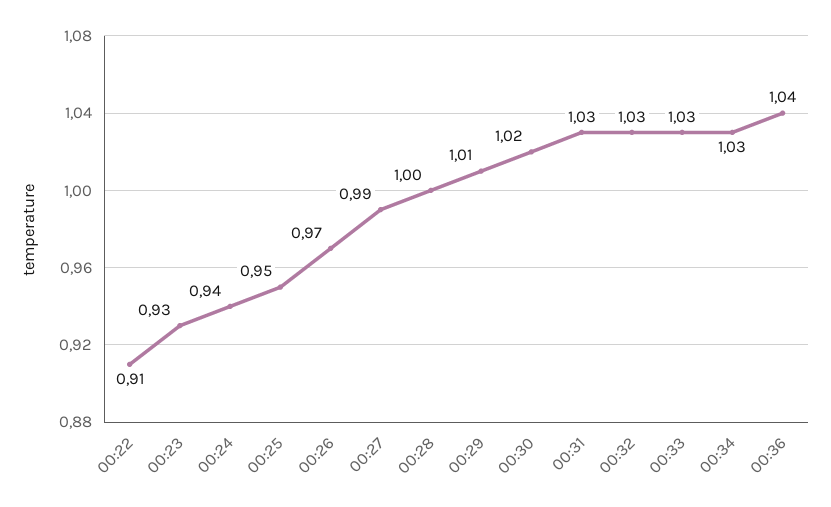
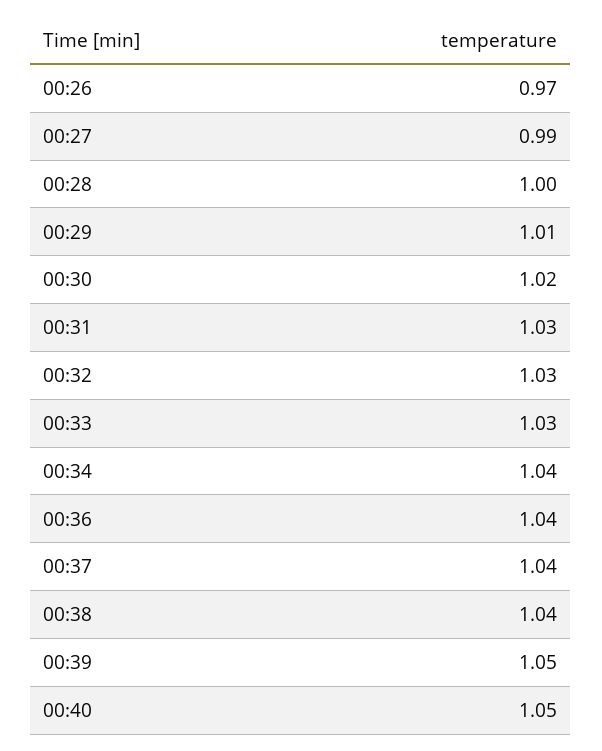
00:22: 0.91 -> none
00:23: 0.93 -> none
00:24: 0.94 -> none
00:25: 0.95 -> none
00:34: 1.03 -> 1.04
00:37: none -> 1.04
00:38: none -> 1.04
00:39: none -> 1.05
00:40: none -> 1.05

